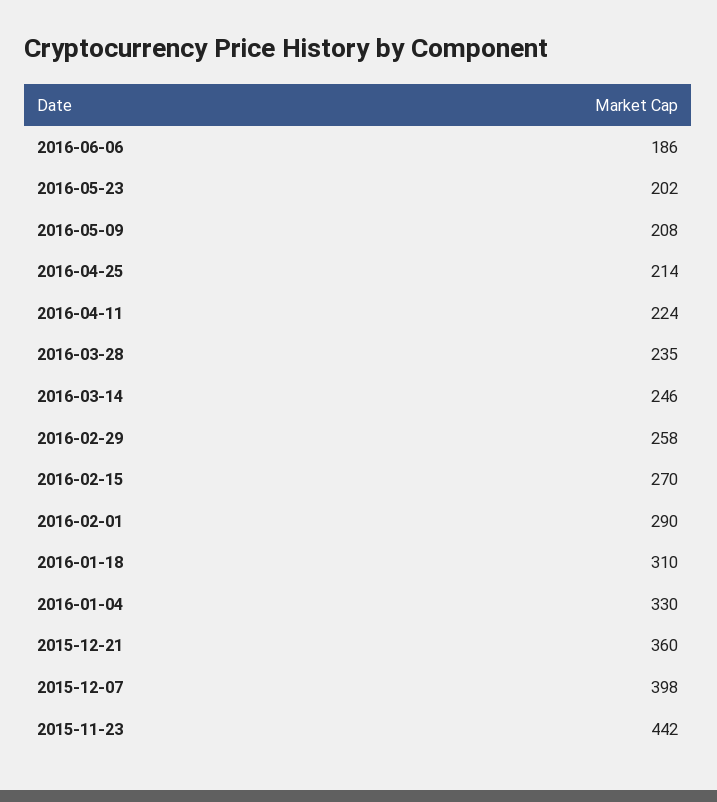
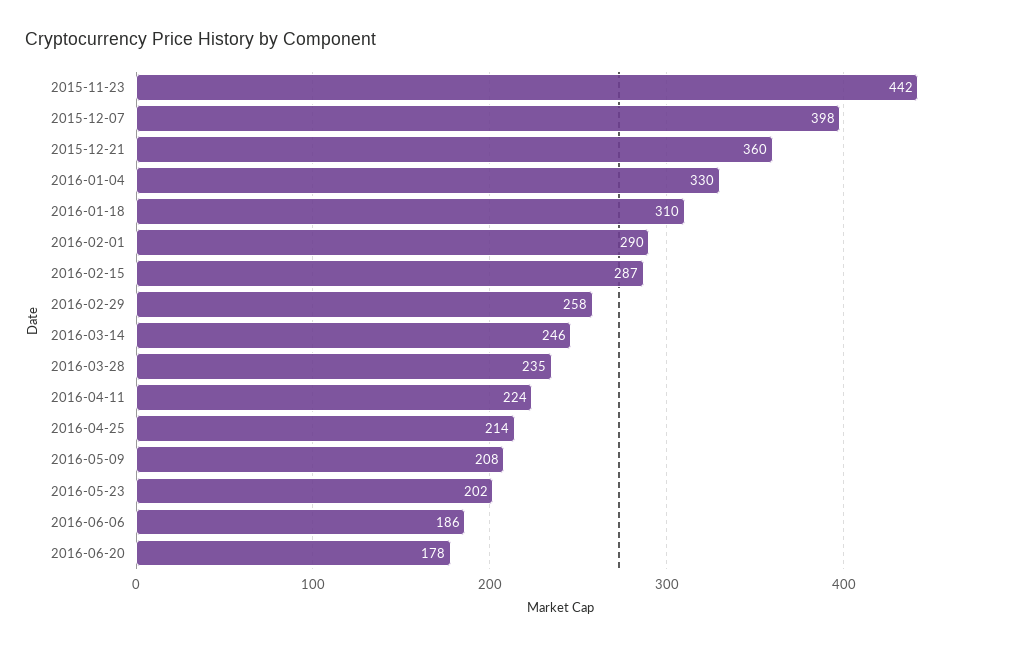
2016-02-15: 270 -> 287
2016-06-20: none -> 178

